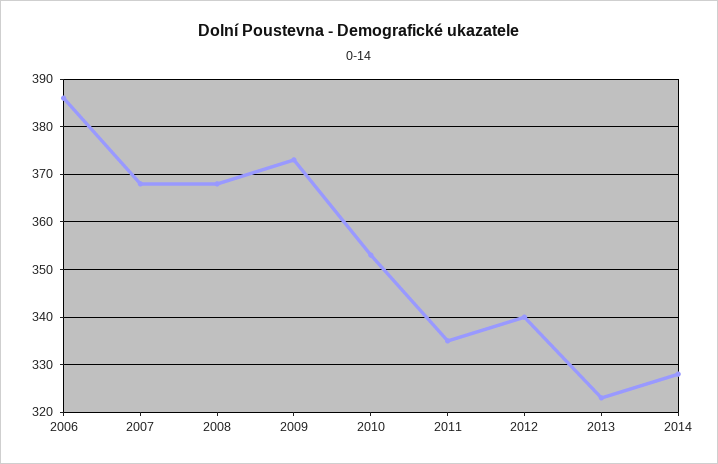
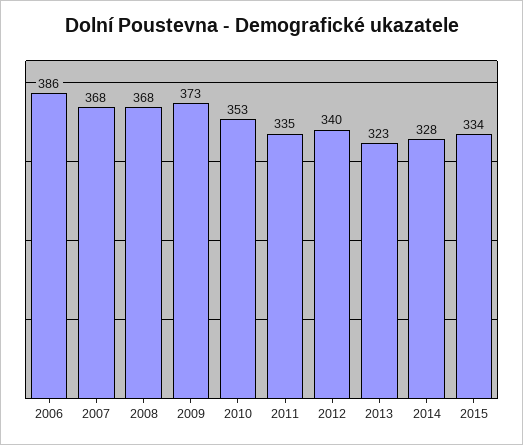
2015: none -> 334

